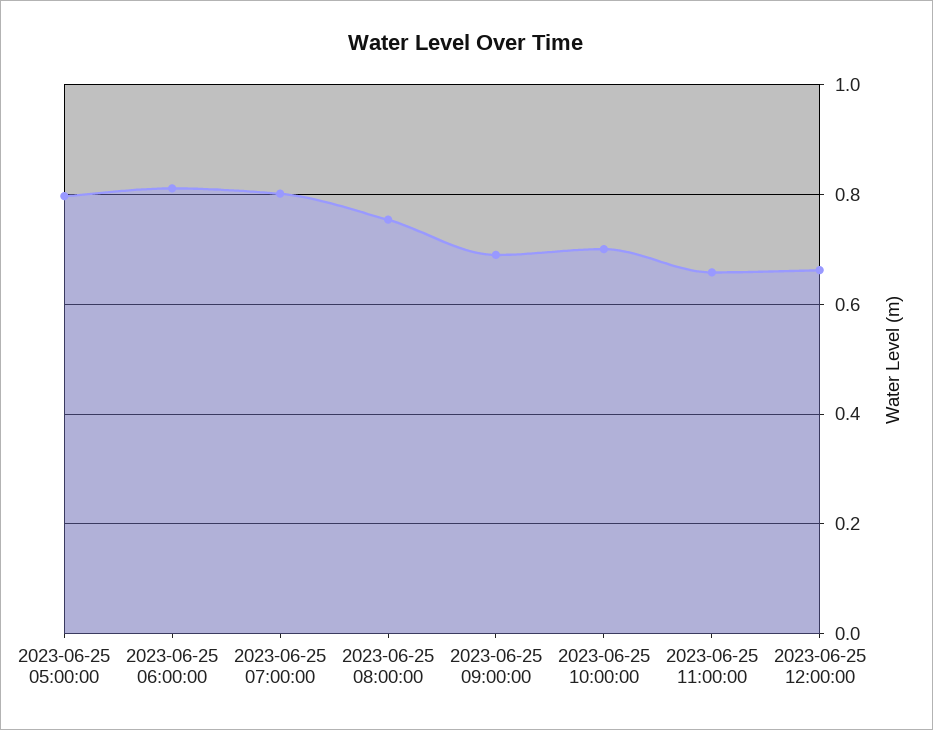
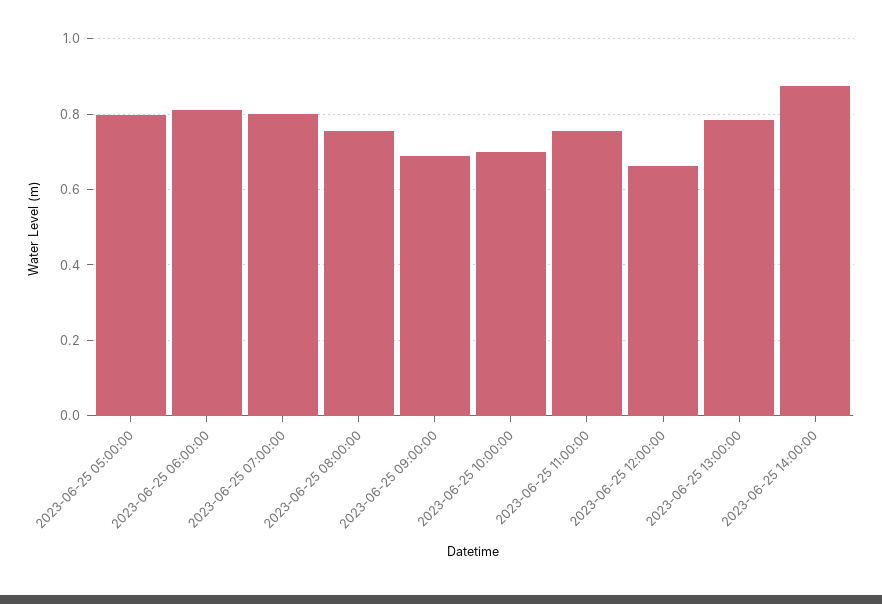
2023-06-25 11:00:00: 0.66 -> 0.76
2023-06-25 13:00:00: none -> 0.78
2023-06-25 14:00:00: none -> 0.88

